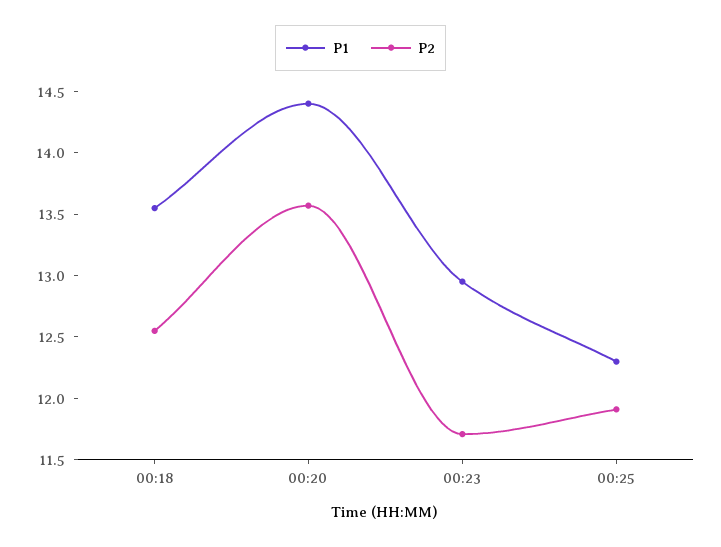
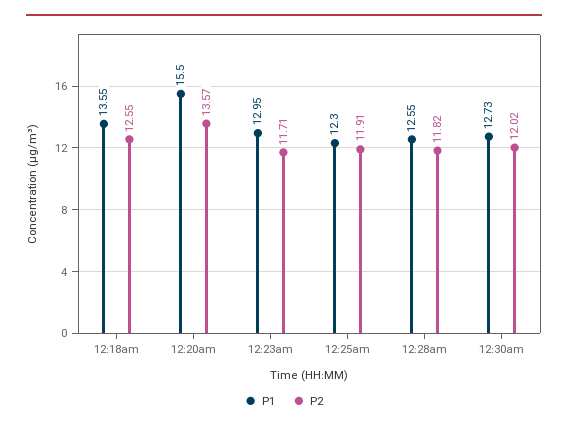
P1, 00:20: 14.4 -> 15.5
P1, 12:28am: none -> 12.55
P2, 12:28am: none -> 11.82
P1, 12:30am: none -> 12.73
P2, 12:30am: none -> 12.02

